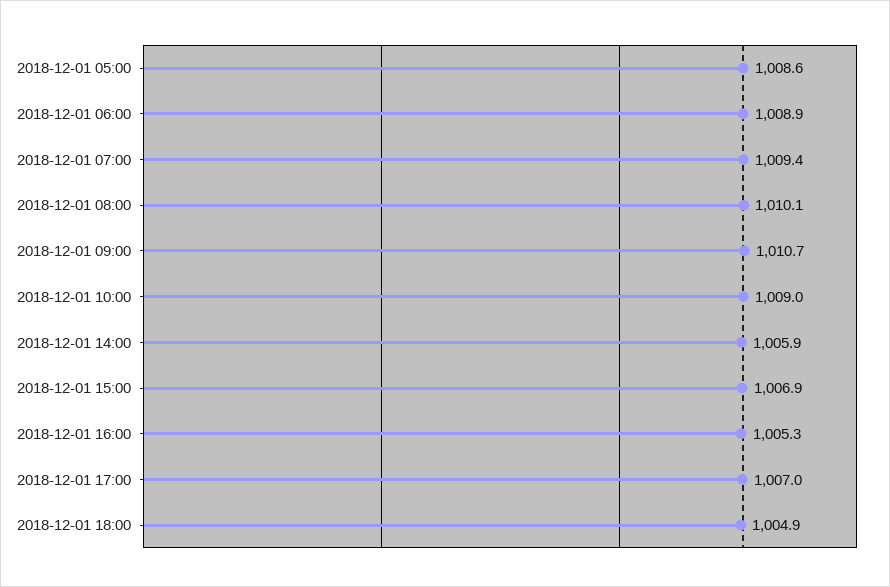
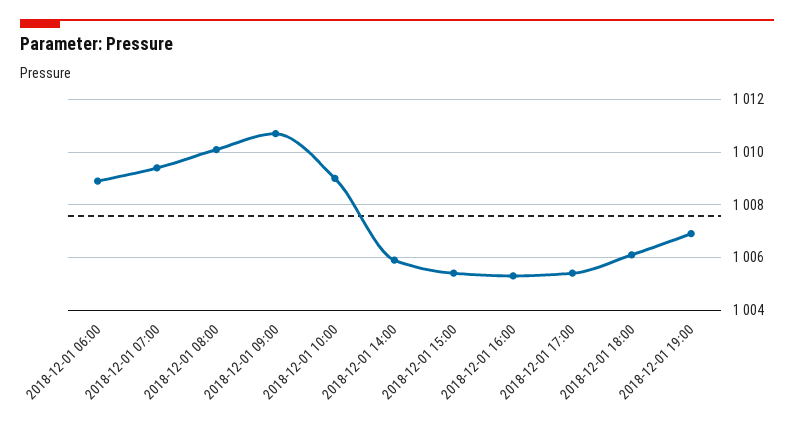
2018-12-01 05:00: 1008.6 -> none
2018-12-01 15:00: 1006.9 -> 1005.5
2018-12-01 17:00: 1007 -> 1005.5
2018-12-01 18:00: 1004.9 -> 1006
2018-12-01 19:00: none -> 1007

